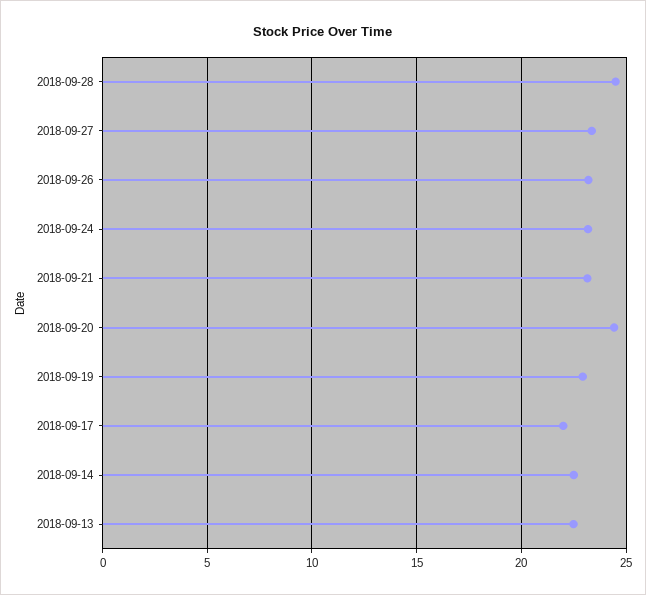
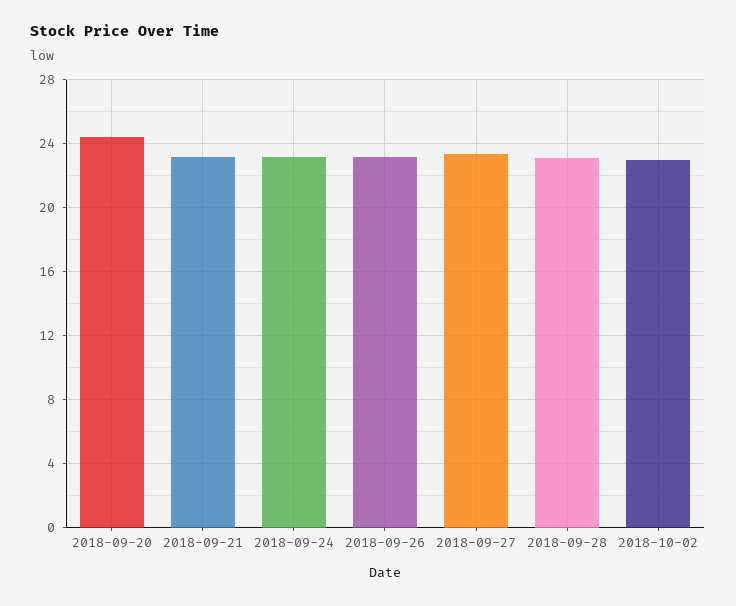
2018-09-28: 24.5 -> 23
2018-09-19: 23 -> none
2018-09-17: 22 -> none
2018-09-14: 22.5 -> none
2018-09-13: 22.5 -> none
2018-10-02: none -> 23

